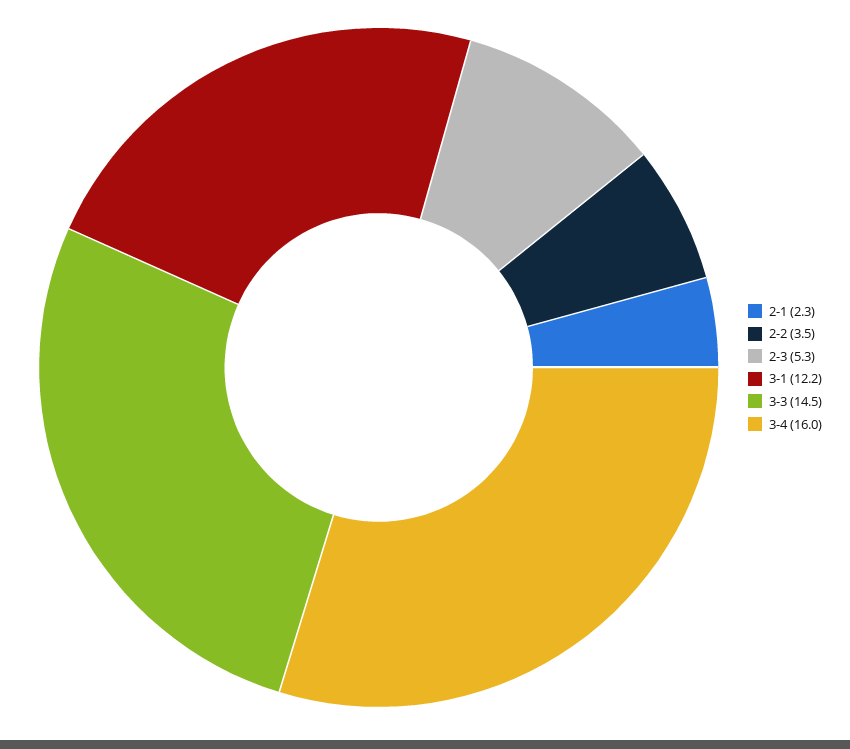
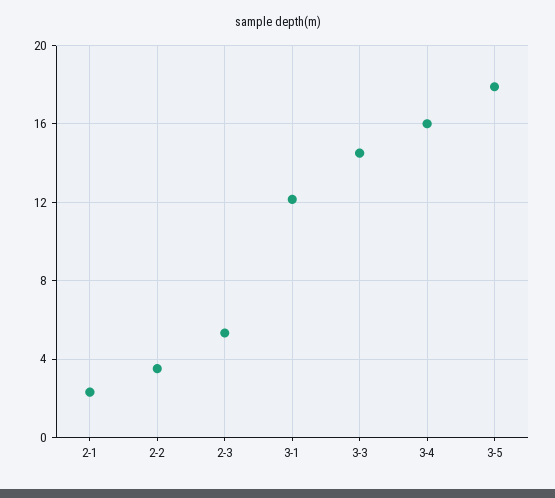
3-5: none -> 18

